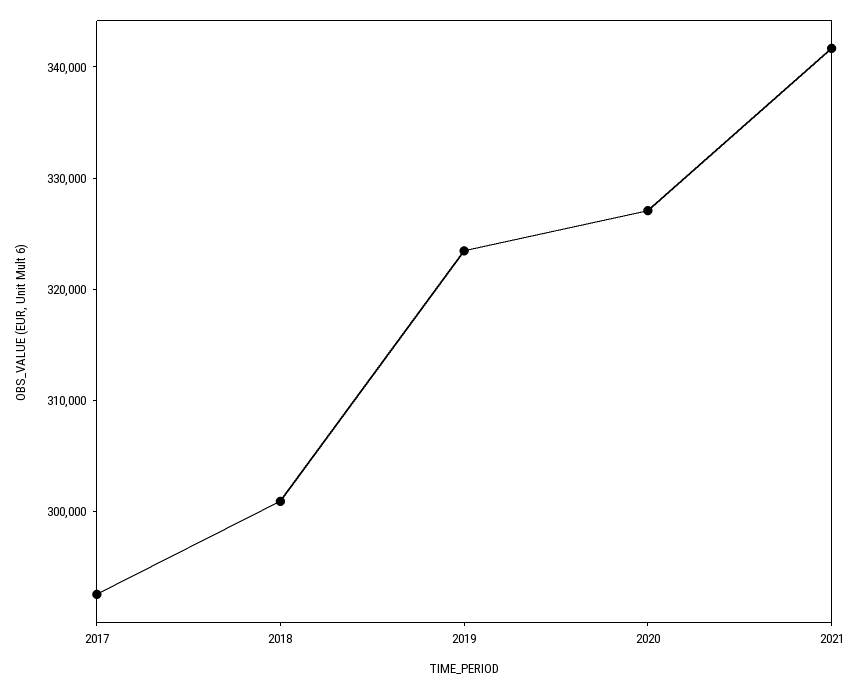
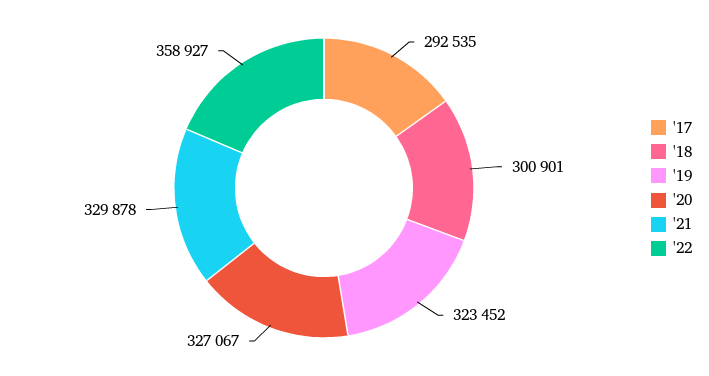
2021: 342000 -> 329878
'22: none -> 358927

